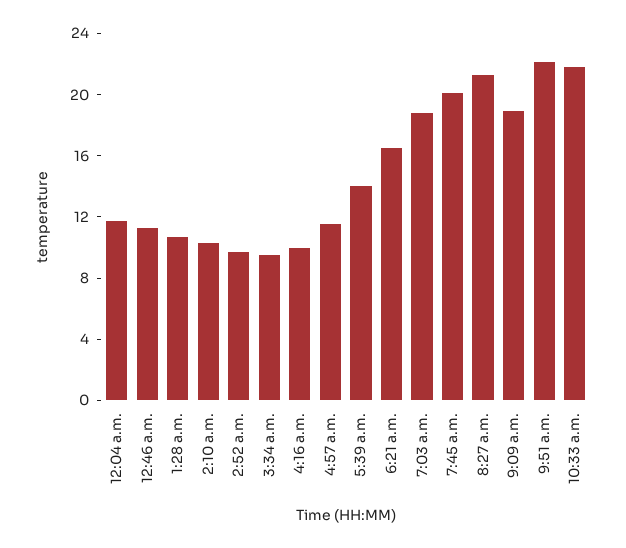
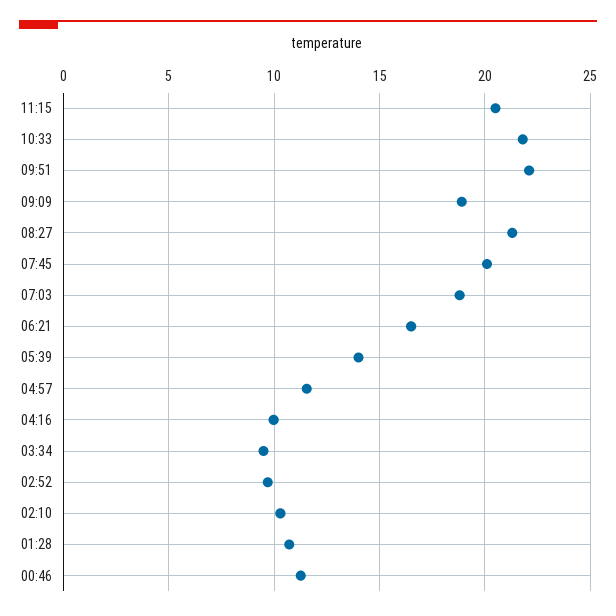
12:04 a.m.: 12 -> none
11:15: none -> 20.5

